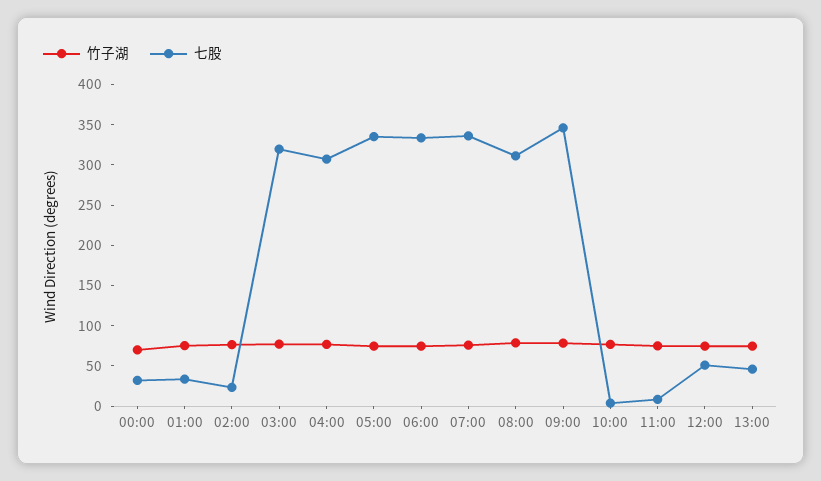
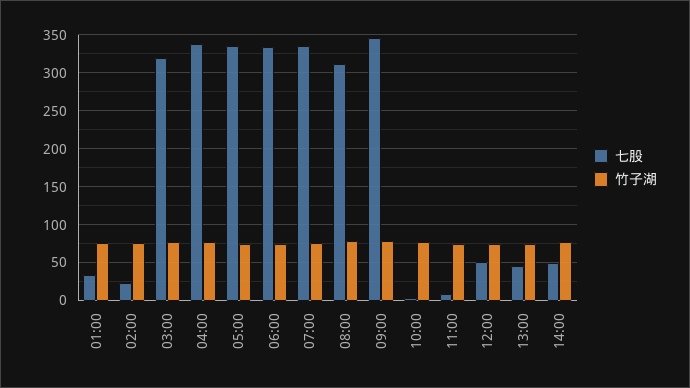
竹子湖, 00:00: 70 -> none
七股, 00:00: 30 -> none
七股, 04:00: 310 -> 340
七股, 14:00: none -> 50
竹子湖, 14:00: none -> 80

